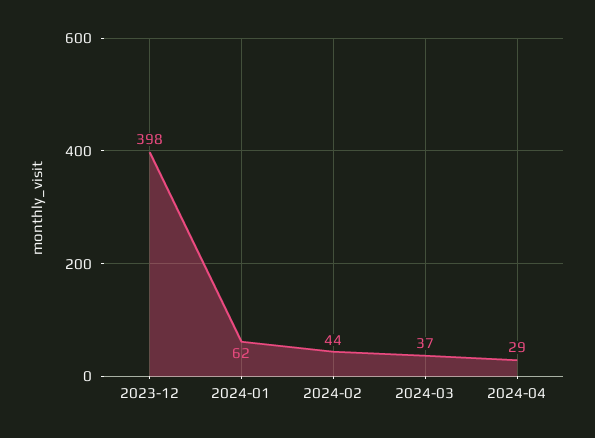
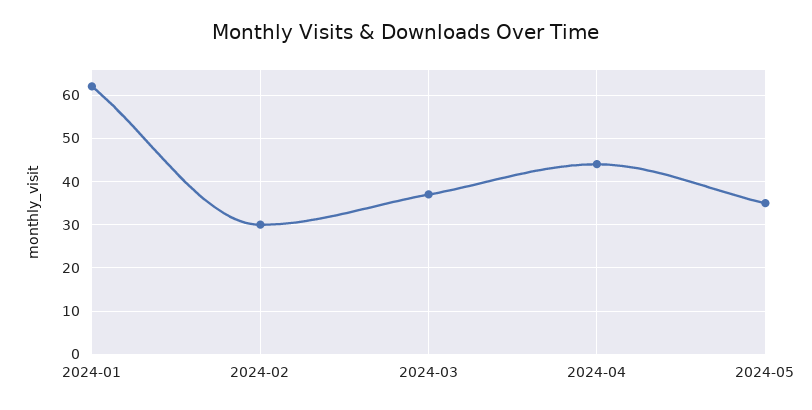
2023-12: 398 -> none
2024-02: 44 -> 30
2024-04: 29 -> 45
2024-05: none -> 35

